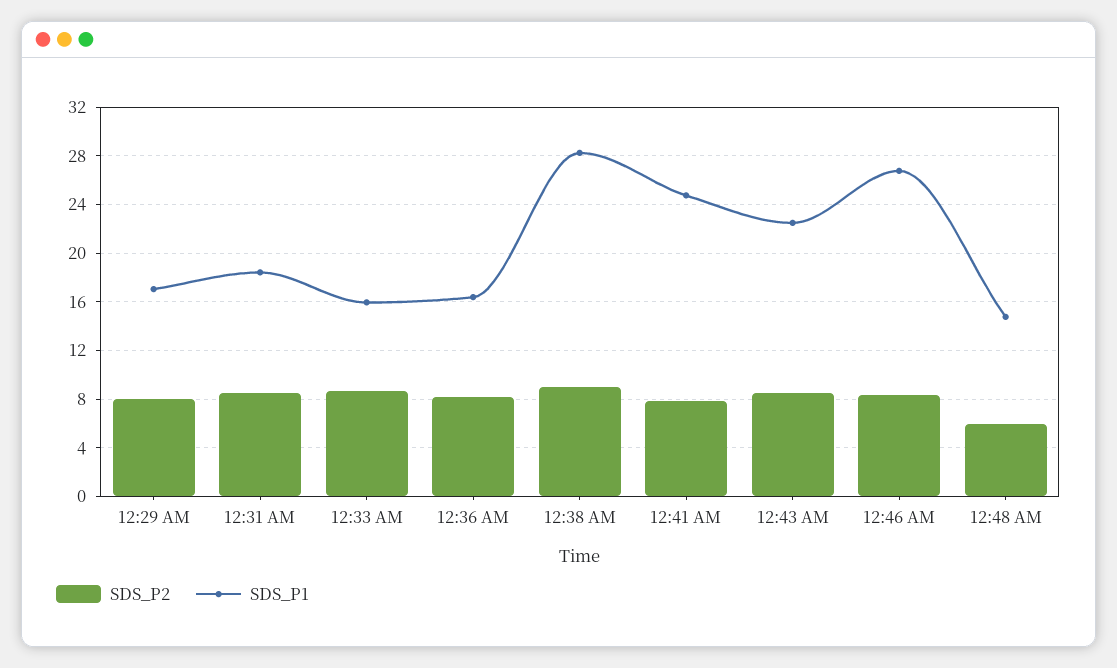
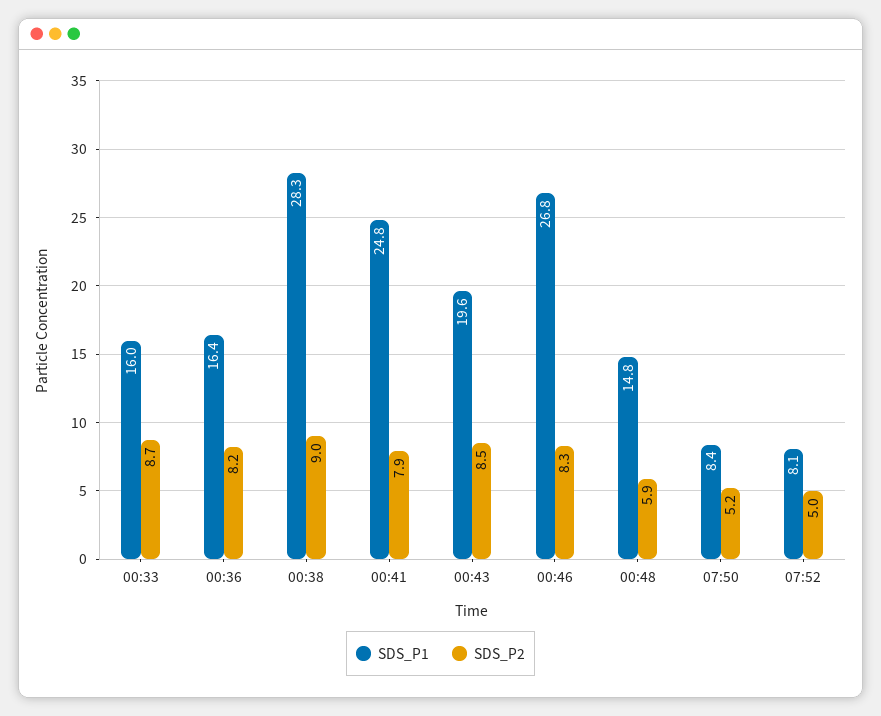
SDS_P2, 12:29 AM: 8 -> none
SDS_P1, 12:29 AM: 17 -> none
SDS_P2, 12:31 AM: 8.5 -> none
SDS_P1, 12:31 AM: 18.5 -> none
SDS_P1, 12:43 AM: 22.5 -> 19.6
SDS_P1, 07:50: none -> 8.4
SDS_P2, 07:50: none -> 5.2
SDS_P1, 07:52: none -> 8.1
SDS_P2, 07:52: none -> 5

